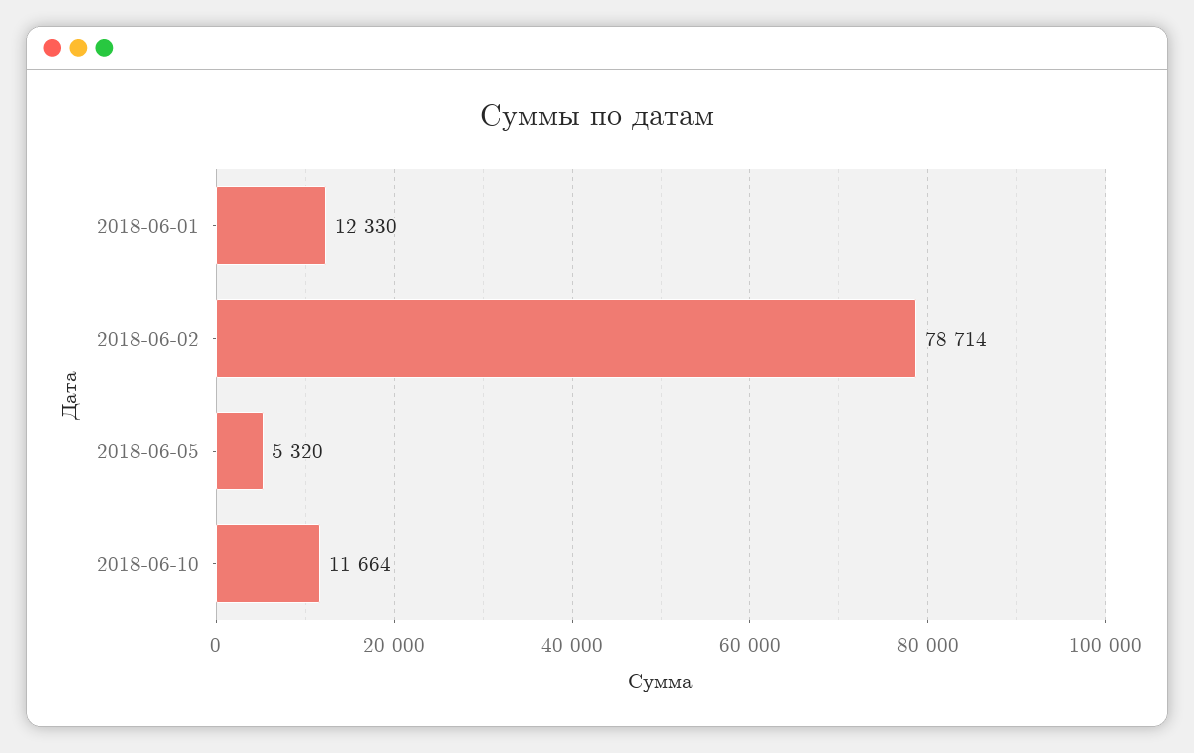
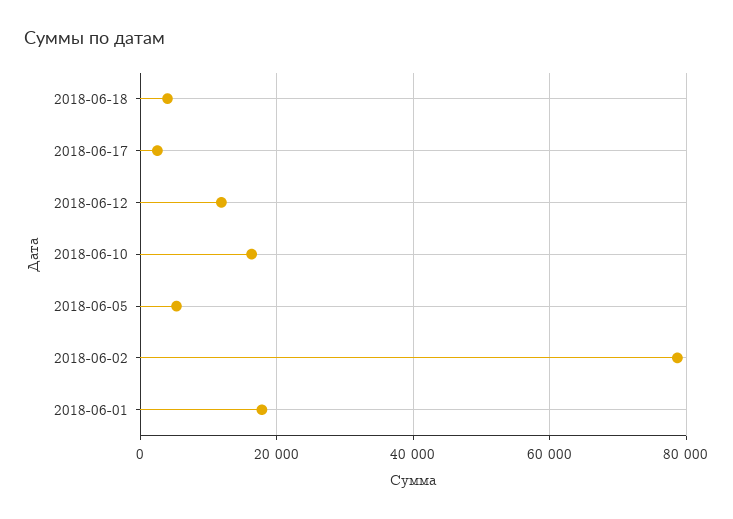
2018-06-01: 12330 -> 18000
2018-06-10: 11664 -> 16000
2018-06-18: none -> 4000
2018-06-17: none -> 2000
2018-06-12: none -> 12000

